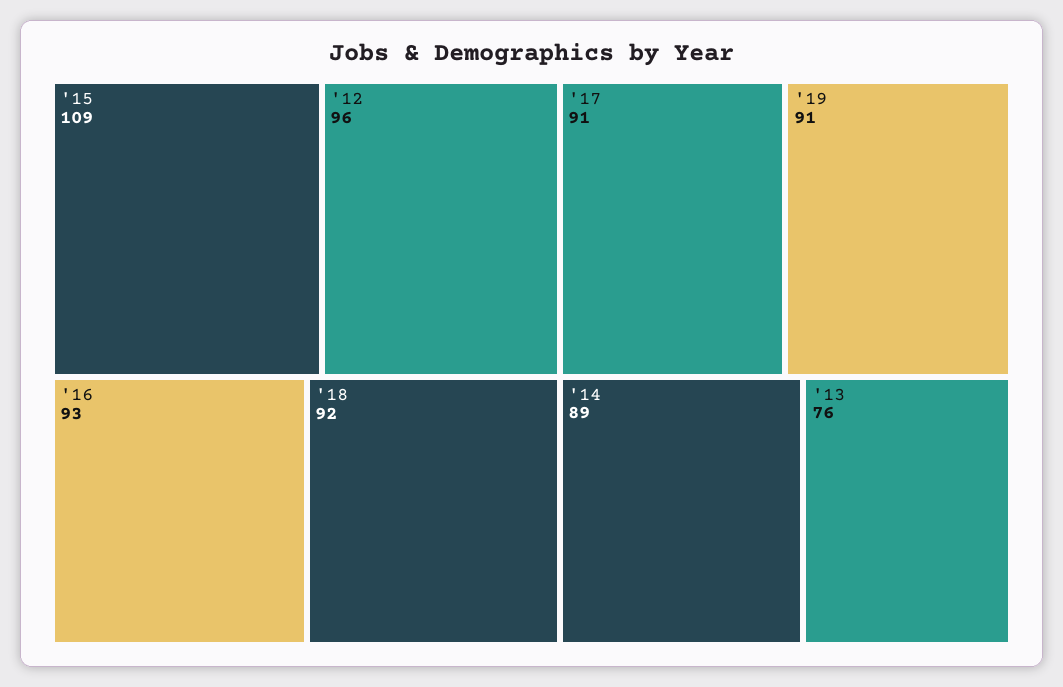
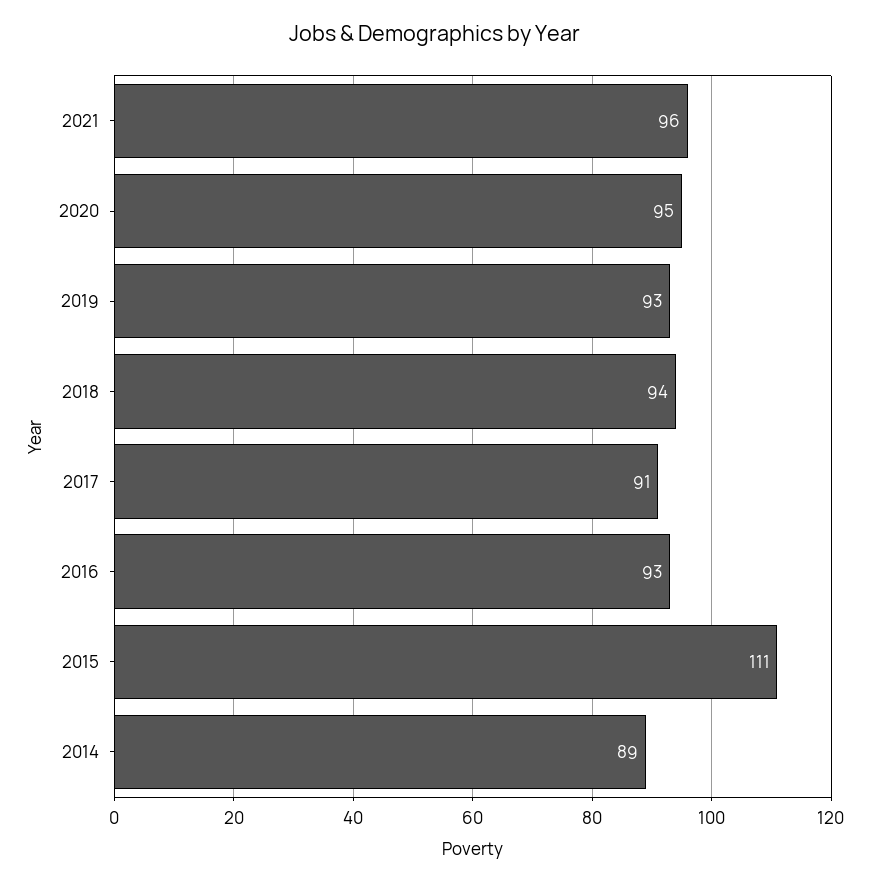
'15: 109 -> 111
'12: 96 -> none
'18: 92 -> 94
'19: 91 -> 93
'13: 76 -> none
2021: none -> 96
2020: none -> 95

